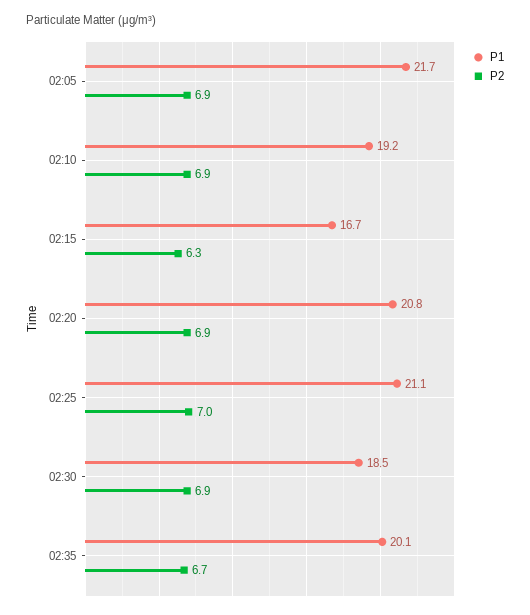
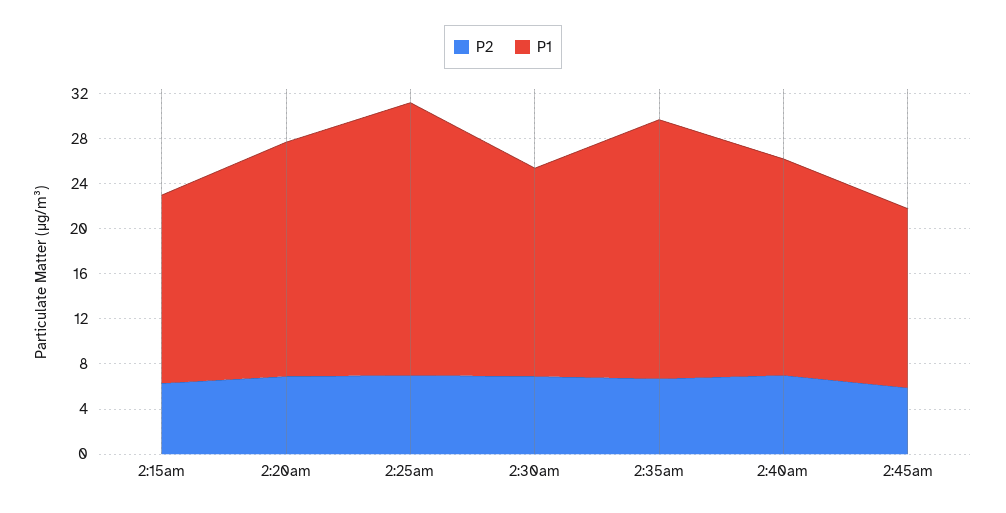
P1, 02:05: 21.7 -> none
P2, 02:05: 6.9 -> none
P1, 02:10: 19.2 -> none
P2, 02:10: 6.9 -> none
P1, 02:25: 21.1 -> 24
P1, 02:35: 20.1 -> 23
P2, 2:40am: none -> 7
P1, 2:40am: none -> 19
P2, 2:45am: none -> 6
P1, 2:45am: none -> 16

